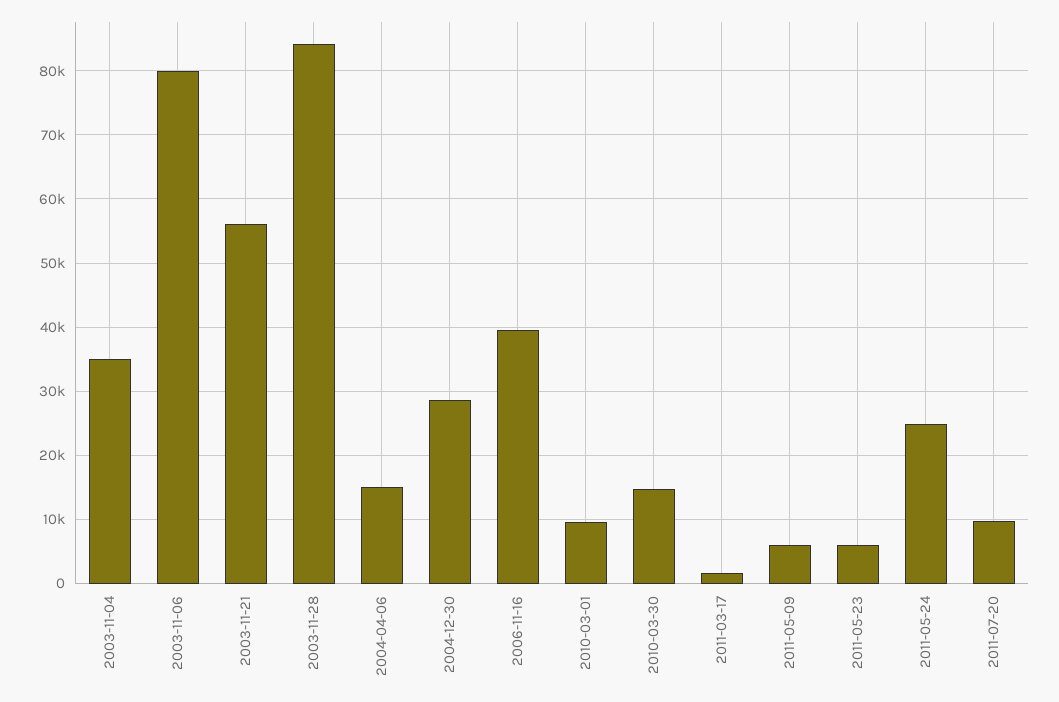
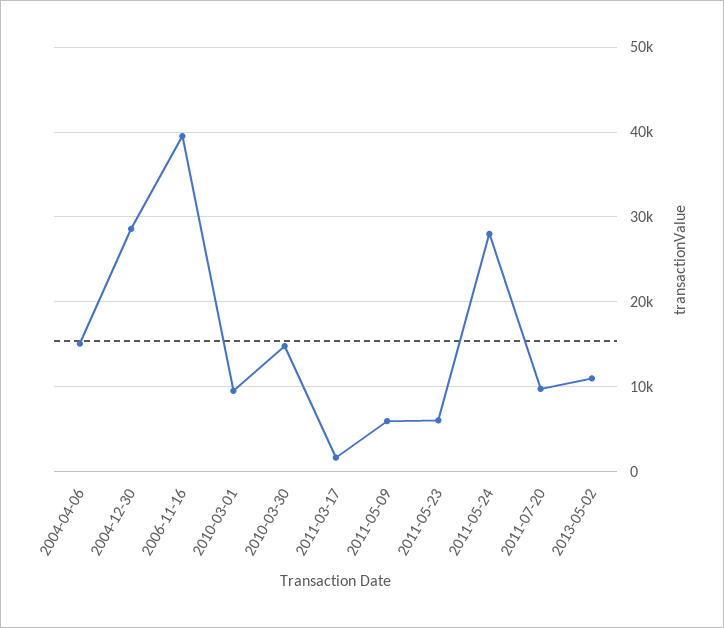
2003-11-04: 35000 -> none
2003-11-06: 80000 -> none
2003-11-21: 56000 -> none
2003-11-28: 84000 -> none
2011-05-24: 25000 -> 28000
2013-05-02: none -> 11000

